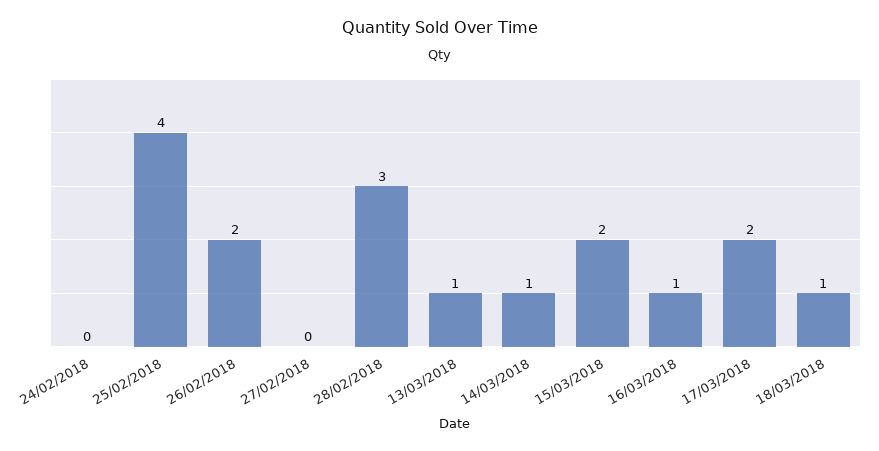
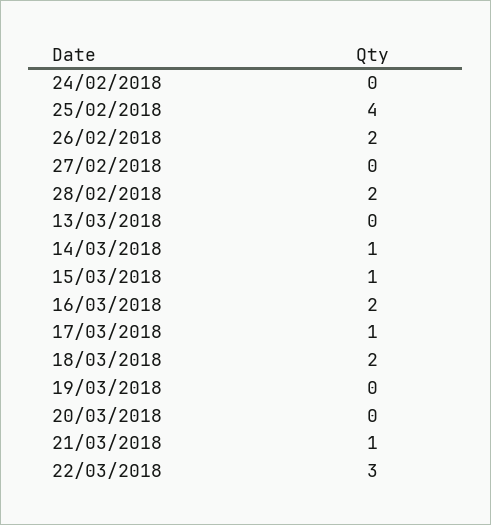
28/02/2018: 3 -> 2
13/03/2018: 1 -> 0
15/03/2018: 2 -> 1
16/03/2018: 1 -> 2
17/03/2018: 2 -> 1
18/03/2018: 1 -> 2
19/03/2018: none -> 0
20/03/2018: none -> 0
21/03/2018: none -> 1
22/03/2018: none -> 3

